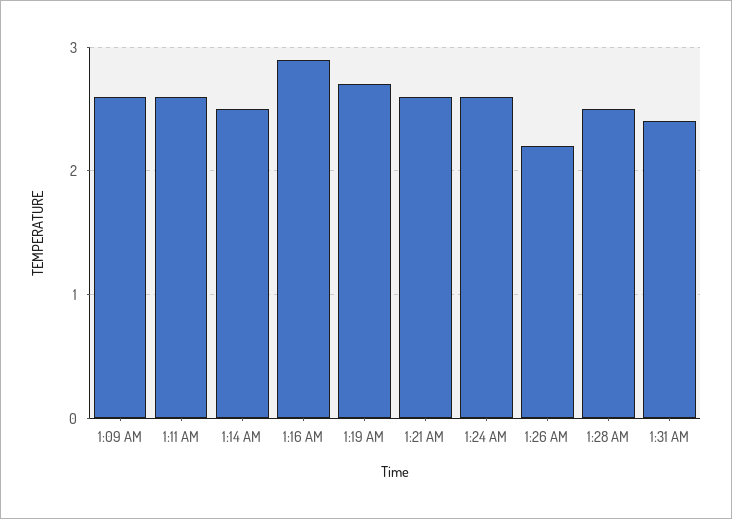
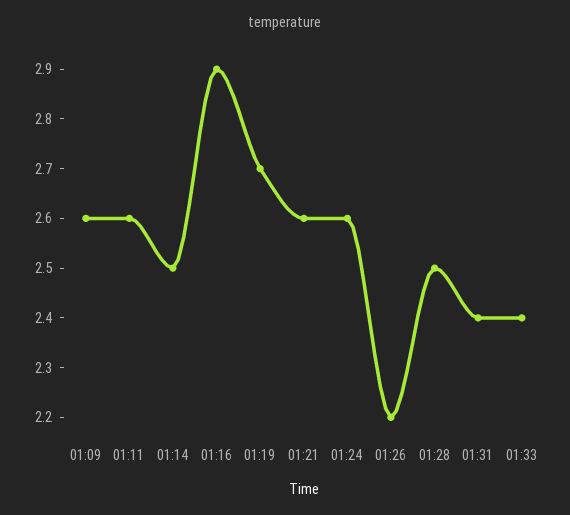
01:33: none -> 2.4

